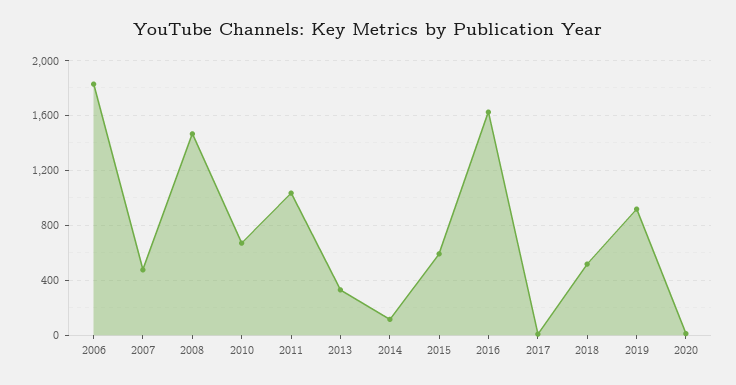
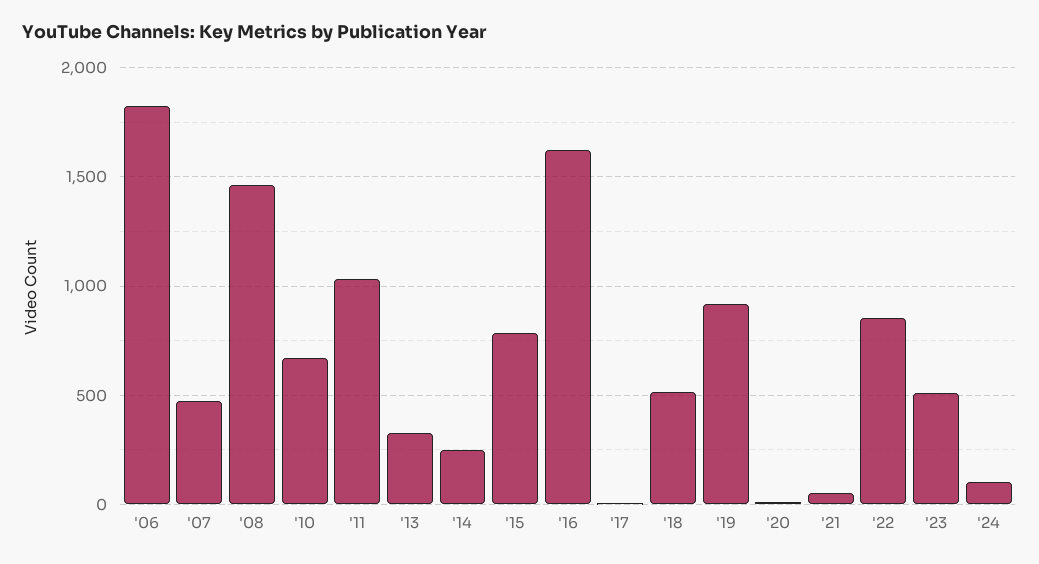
2014: 100 -> 250
2015: 600 -> 800
'21: none -> 50
'22: none -> 850
'23: none -> 500
'24: none -> 100

